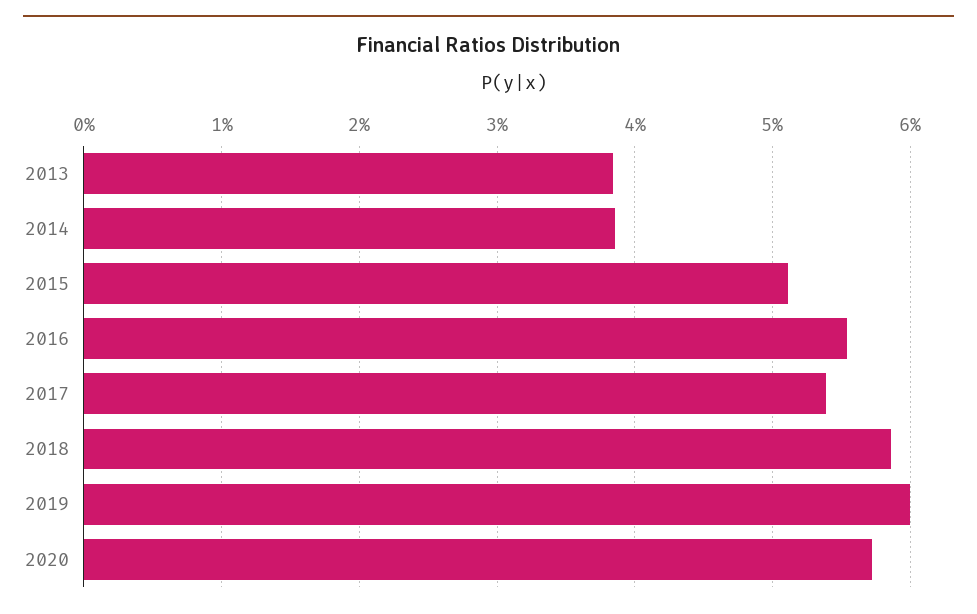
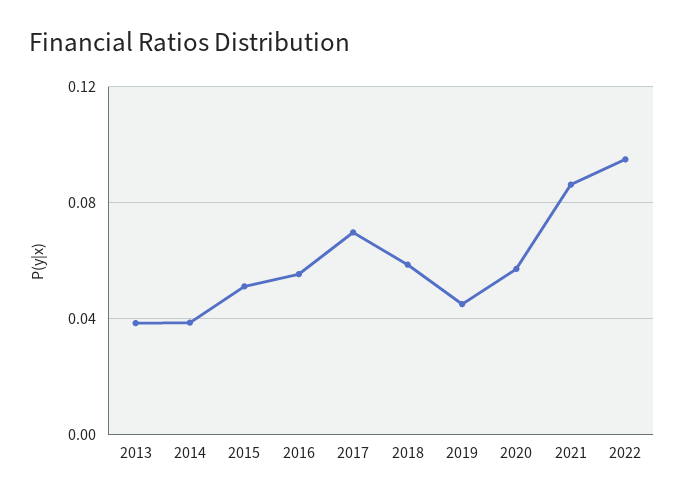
2017: 0.054 -> 0.07
2019: 0.06 -> 0.045
2021: none -> 0.085
2022: none -> 0.095

